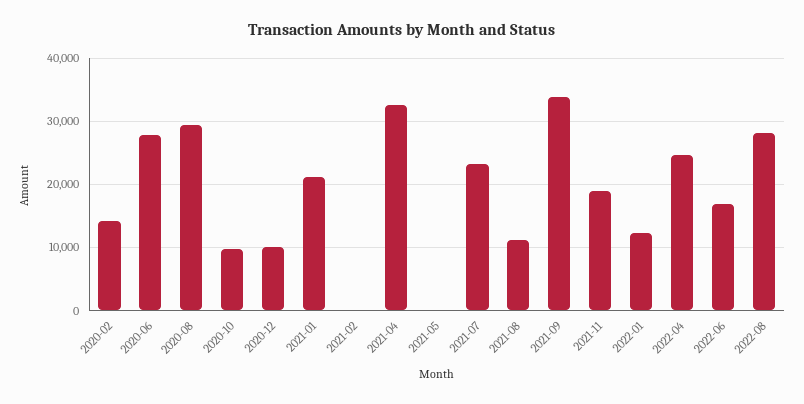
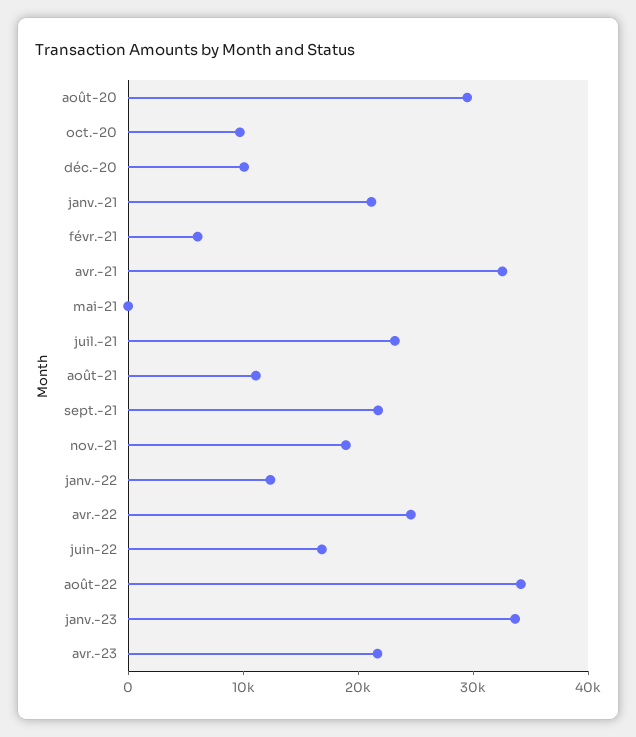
2020-02: 14000 -> none
2020-06: 28000 -> none
2021-02: 0 -> 6000
2021-09: 34000 -> 22000
2022-08: 28000 -> 34000
janv.-23: none -> 34000
avr.-23: none -> 22000

